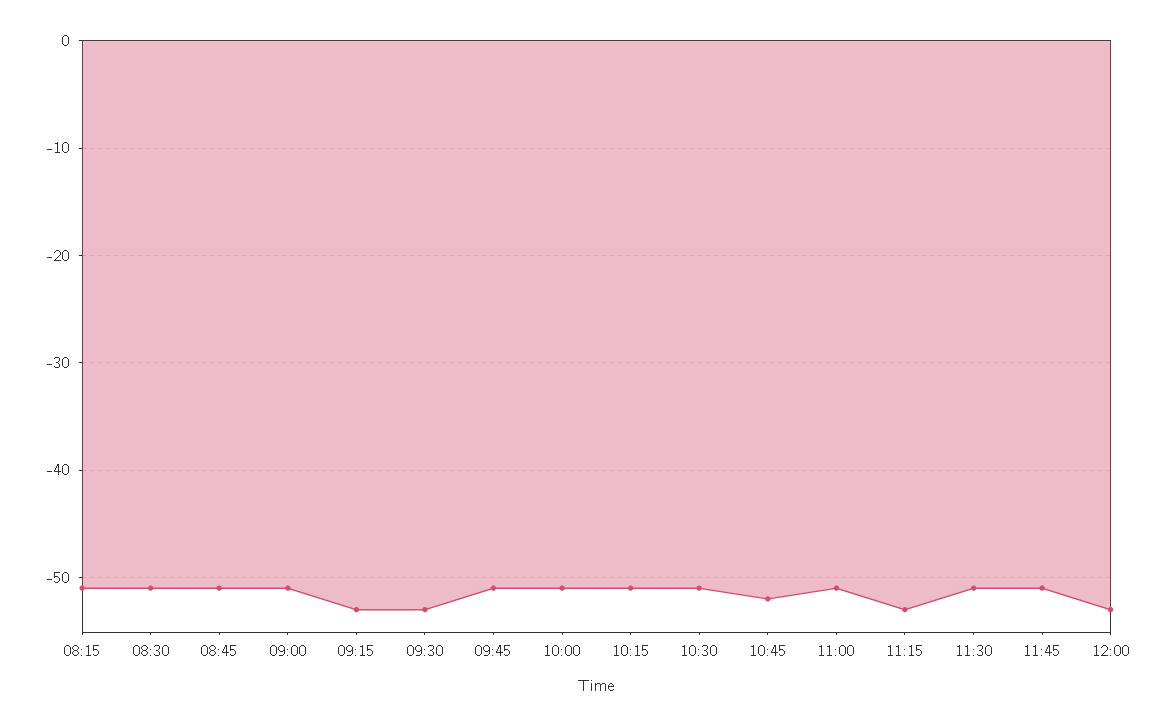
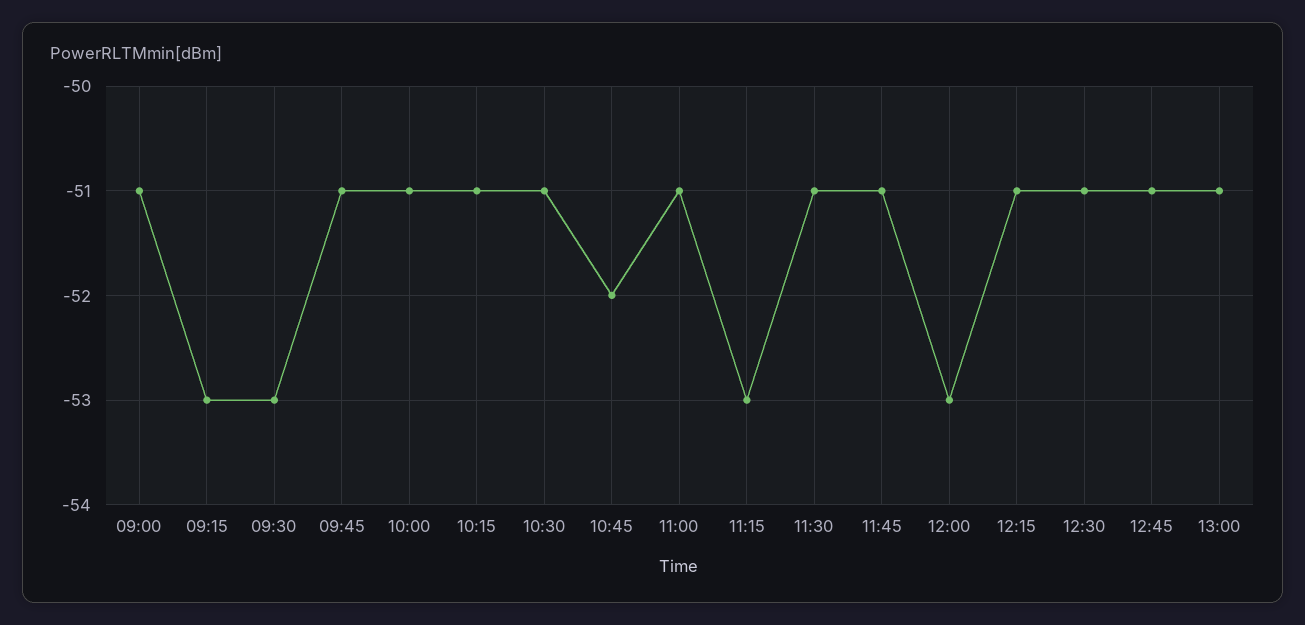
08:15: -51 -> none
08:30: -51 -> none
08:45: -51 -> none
12:15: none -> -51
12:30: none -> -51
12:45: none -> -51
13:00: none -> -51

